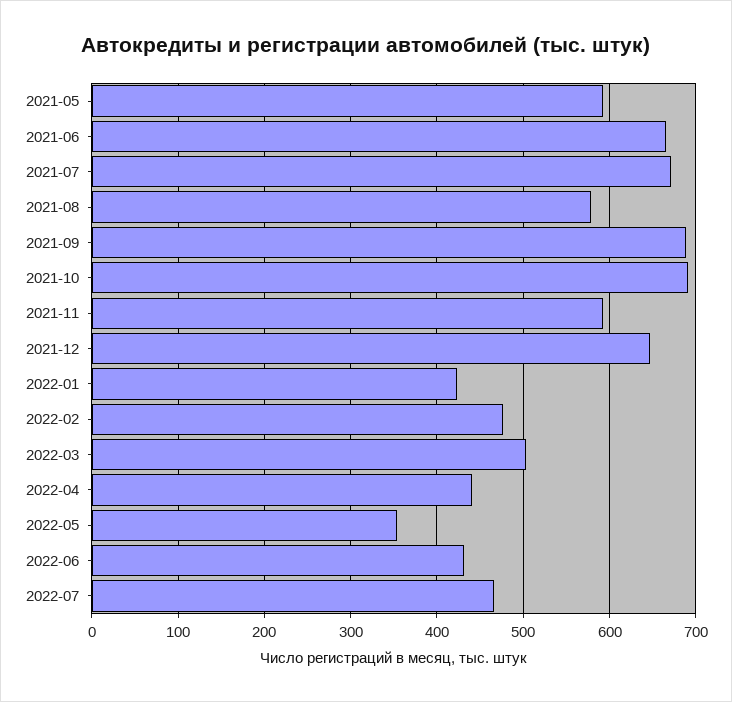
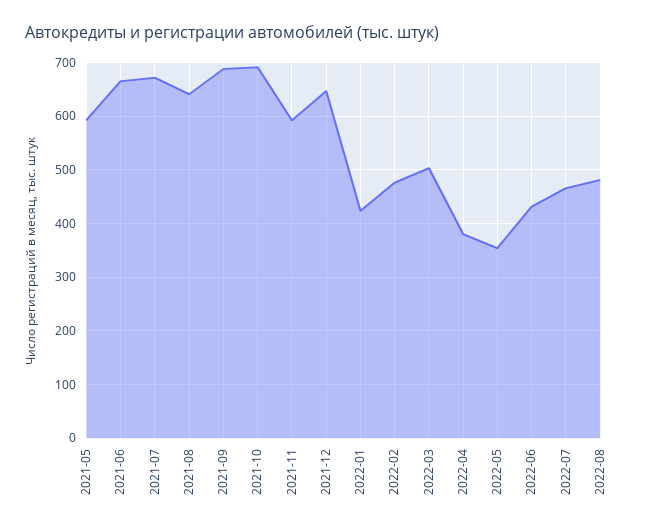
2021-08: 580 -> 640
2022-04: 440 -> 380
2022-08: none -> 480

